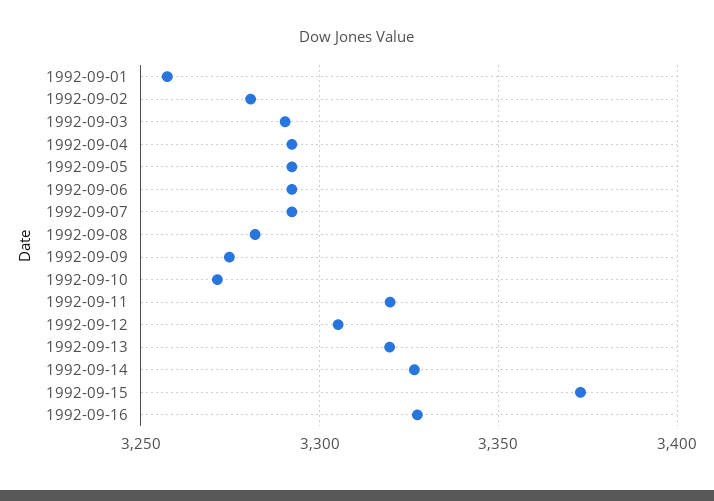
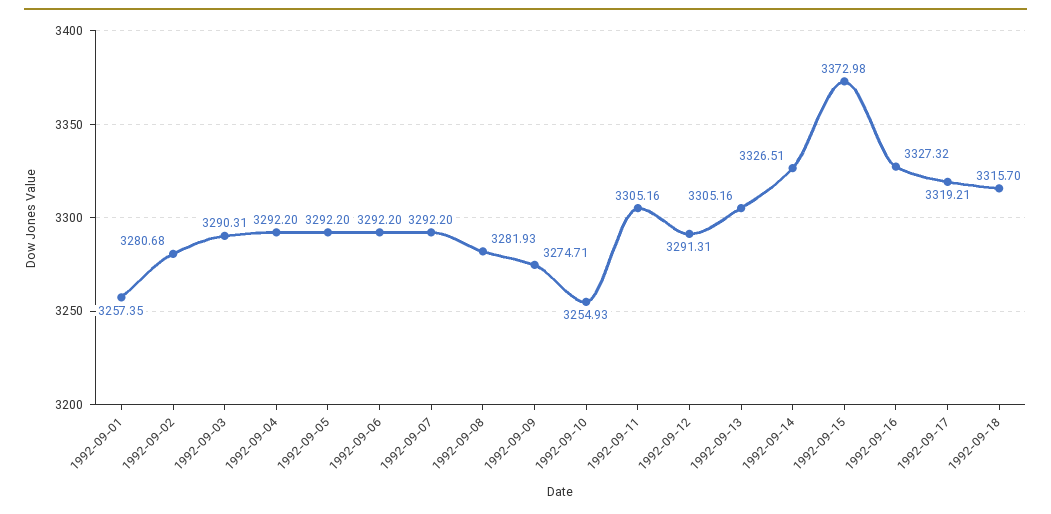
1992-09-10: 3270 -> 3254.93
1992-09-11: 3320 -> 3305.16
1992-09-12: 3305 -> 3291.31
1992-09-13: 3320 -> 3305.16
1992-09-17: none -> 3319.21
1992-09-18: none -> 3315.7

